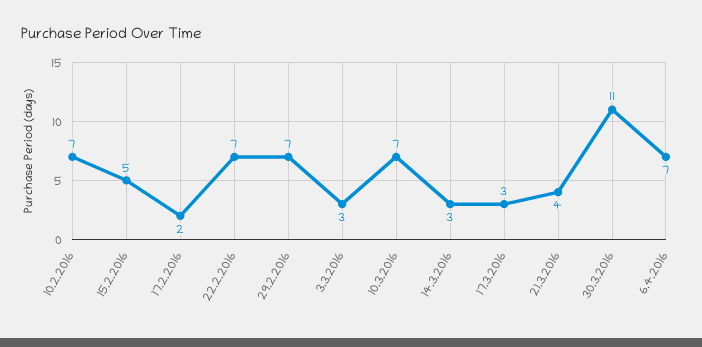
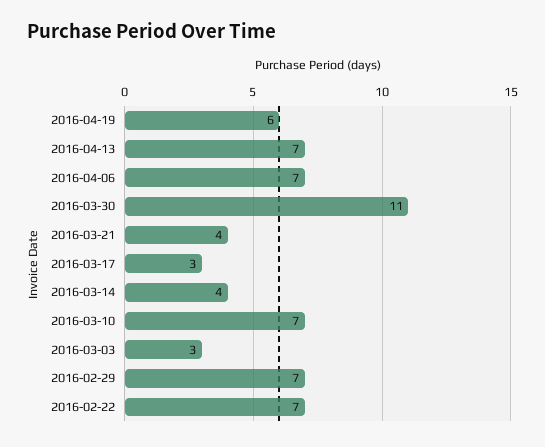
10.2.2016: 7 -> none
15.2.2016: 5 -> none
17.2.2016: 2 -> none
14.3.2016: 3 -> 4
2016-04-19: none -> 6
2016-04-13: none -> 7

